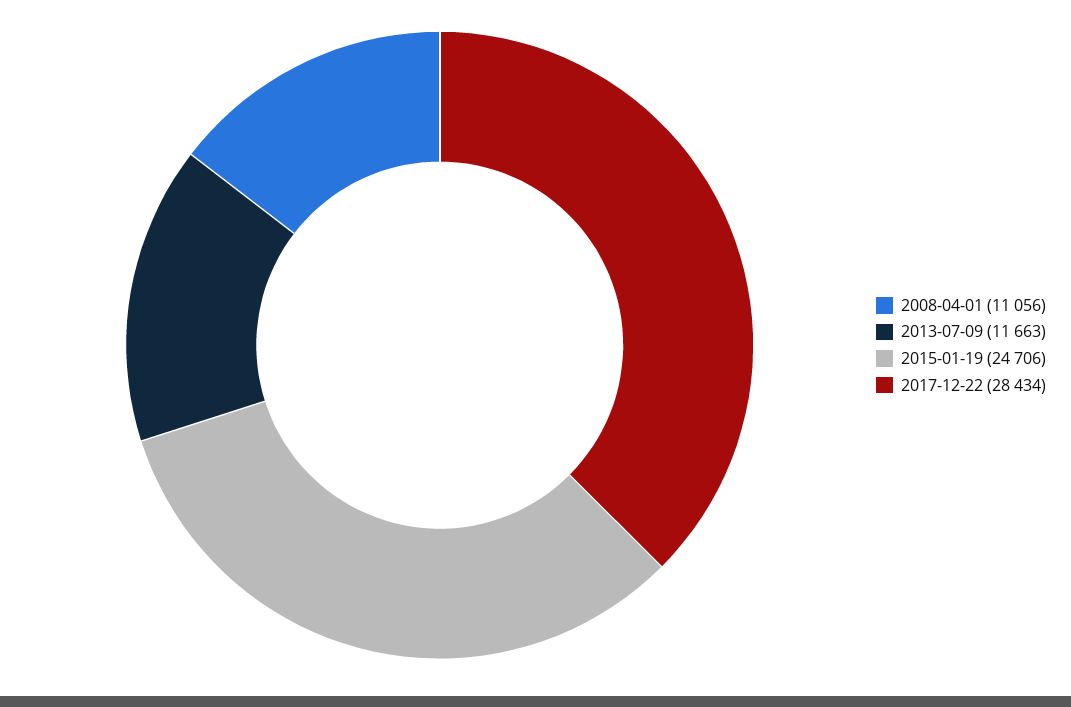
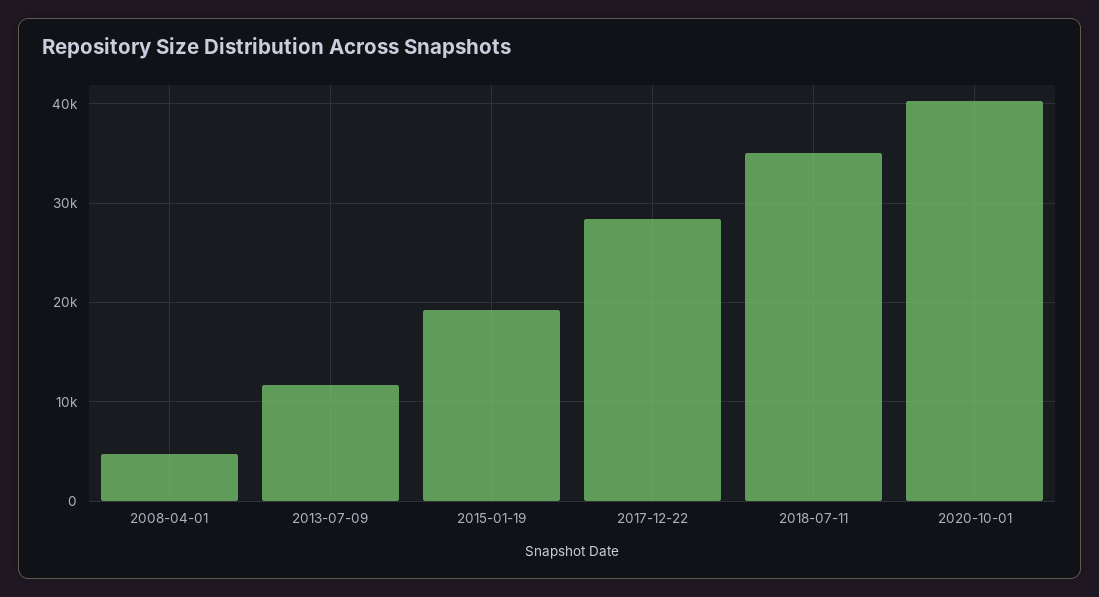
2008-04-01: 11056 -> 5000
2015-01-19: 24706 -> 19000
2018-07-11: none -> 35000
2020-10-01: none -> 40000

